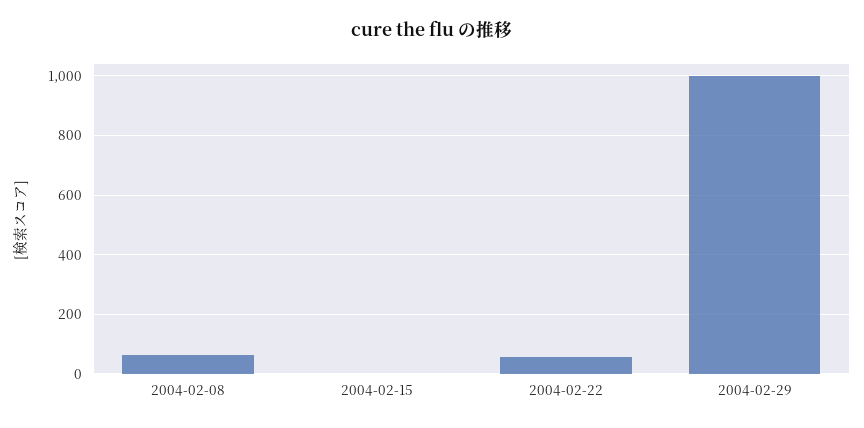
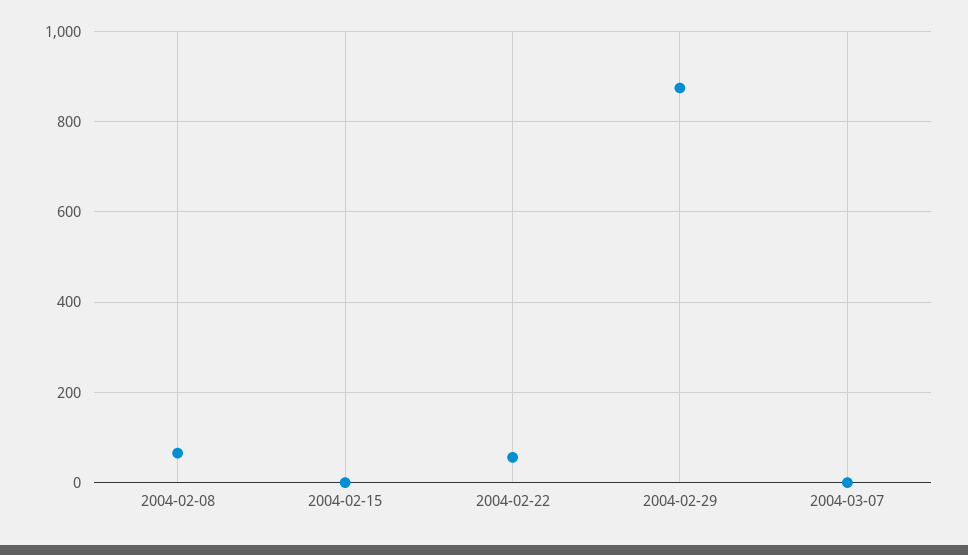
2004-02-29: 1000 -> 880
2004-03-07: none -> 0

